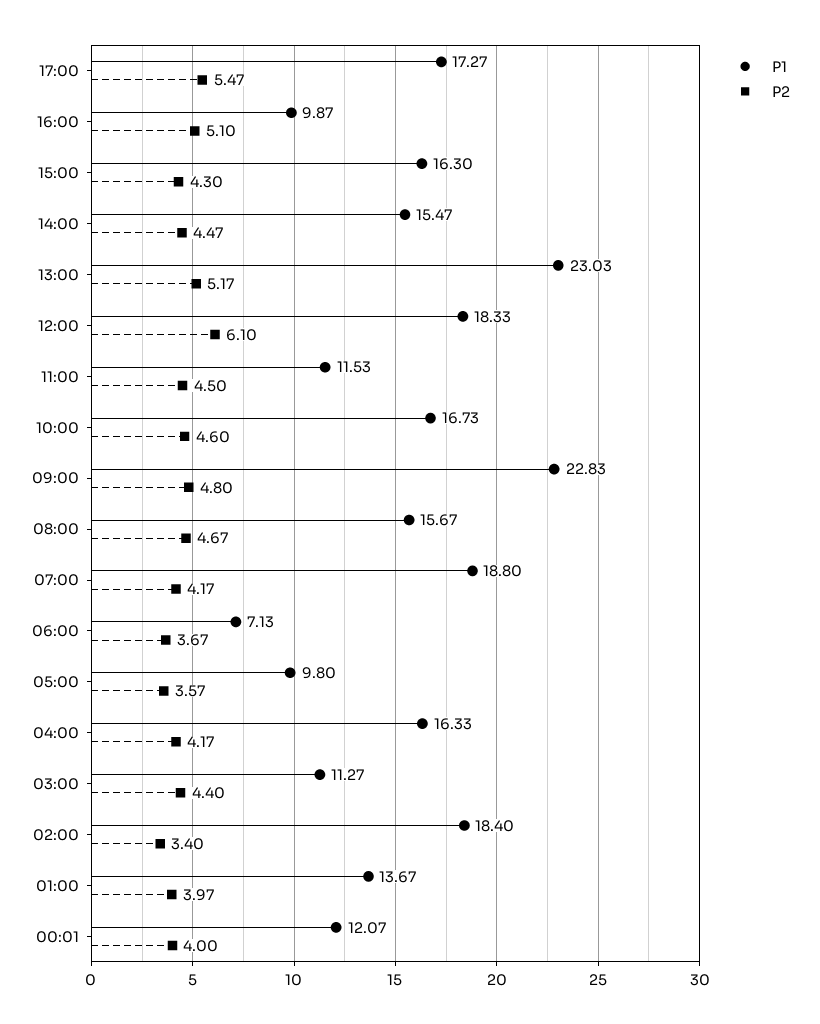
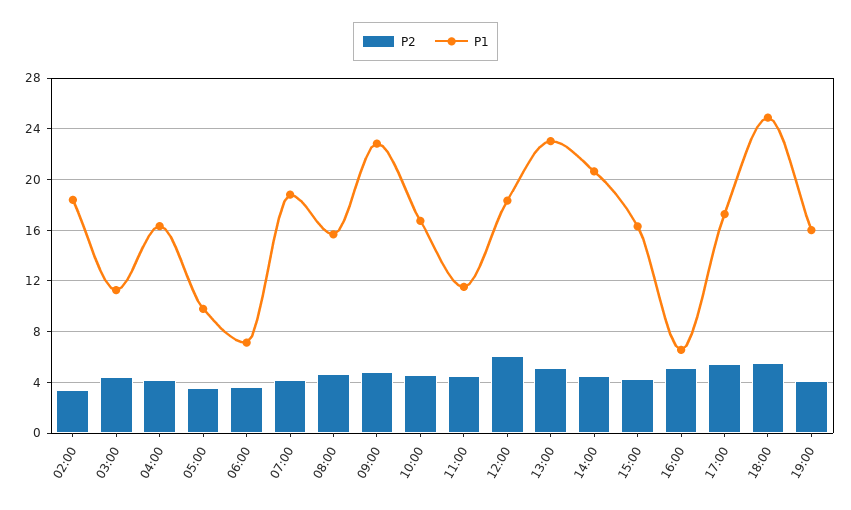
P1, 16:00: 9.87 -> 6.5
P1, 14:00: 15.47 -> 20.5
P1, 01:00: 13.67 -> none
P2, 01:00: 3.97 -> none
P1, 00:01: 12.07 -> none
P2, 00:01: 4 -> none
P2, 18:00: none -> 5.5
P1, 18:00: none -> 25
P2, 19:00: none -> 4
P1, 19:00: none -> 16

